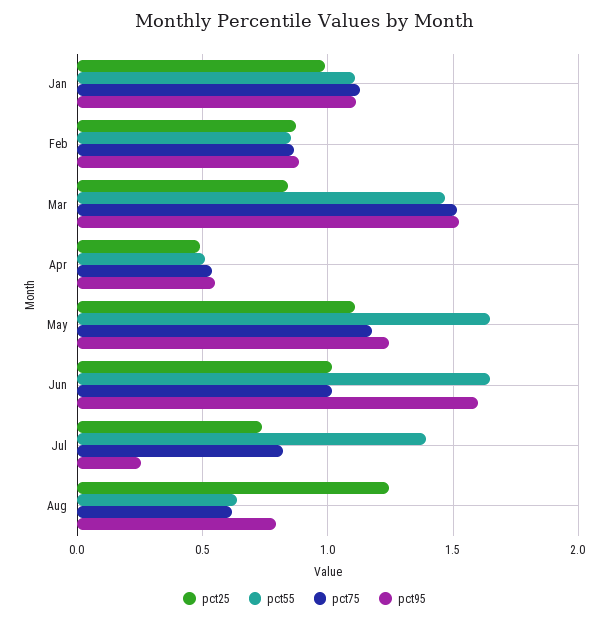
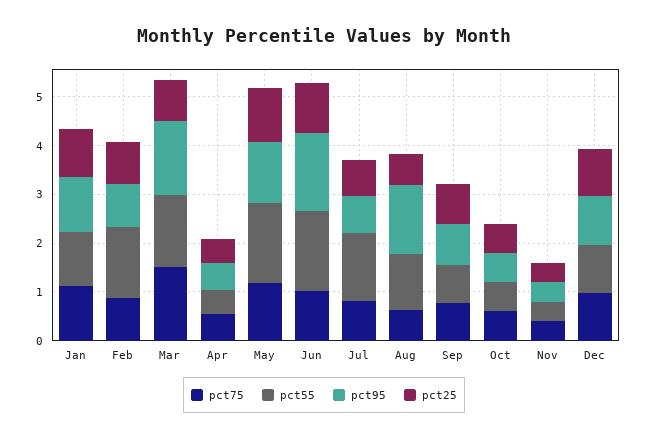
pct55, Feb: 0.85 -> 1.4
pct95, Jul: 0.25 -> 0.8
pct25, Aug: 1.25 -> 0.6
pct55, Aug: 0.65 -> 1.2
pct95, Aug: 0.8 -> 1.4
pct75, Sep: none -> 0.8
pct55, Sep: none -> 0.8
pct95, Sep: none -> 0.8
pct25, Sep: none -> 0.8
pct75, Oct: none -> 0.6
pct55, Oct: none -> 0.6
pct95, Oct: none -> 0.6
pct25, Oct: none -> 0.6
pct75, Nov: none -> 0.4
pct55, Nov: none -> 0.4
pct95, Nov: none -> 0.4
pct25, Nov: none -> 0.4
pct75, Dec: none -> 1
pct55, Dec: none -> 1
pct95, Dec: none -> 1
pct25, Dec: none -> 1

